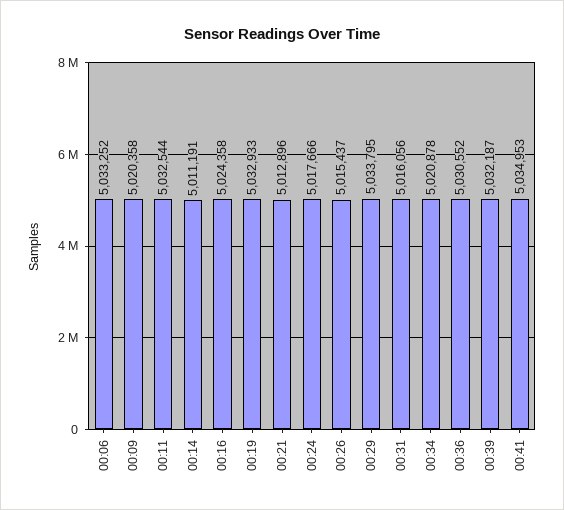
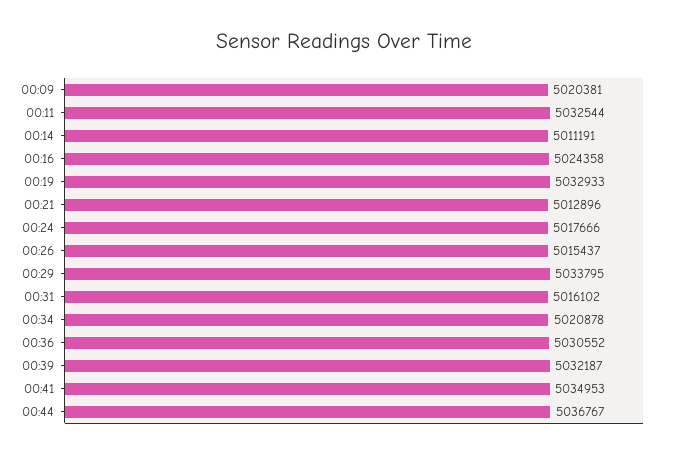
00:06: 5033252 -> none
00:09: 5020358 -> 5020381
00:31: 5016056 -> 5016102
00:44: none -> 5036767

